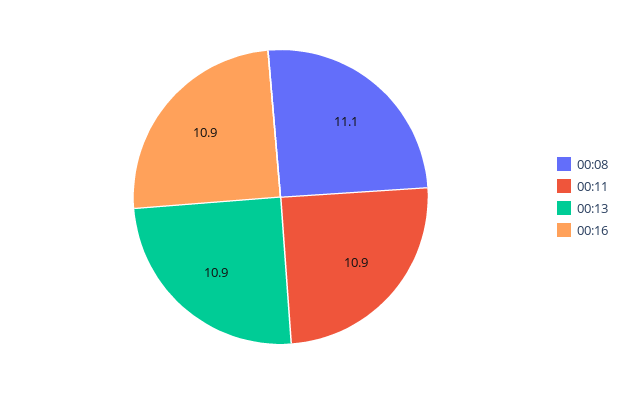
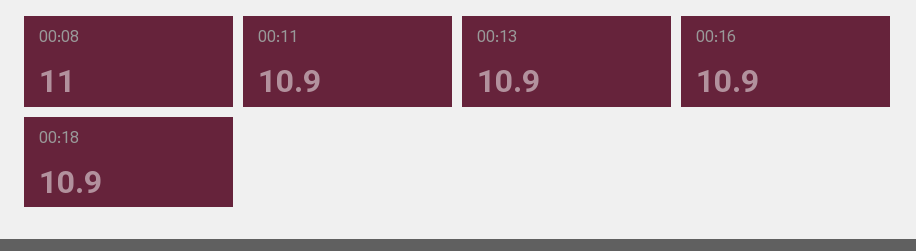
00:08: 11.1 -> 11
00:18: none -> 10.9

